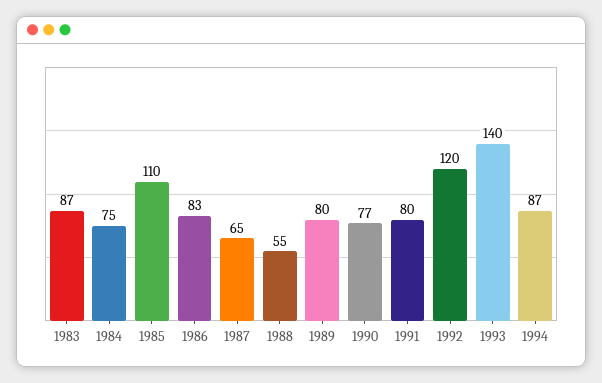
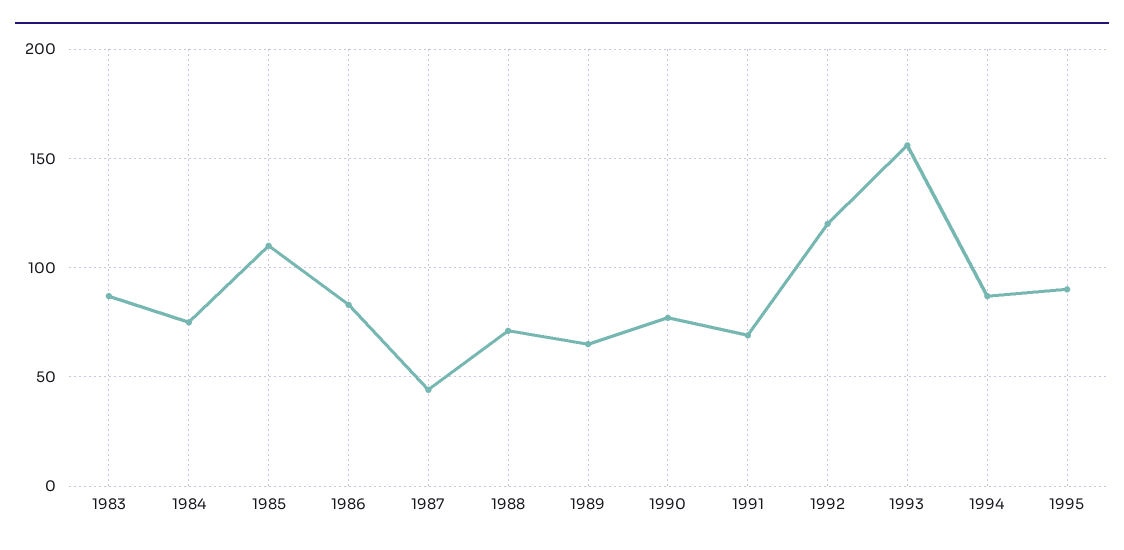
1987: 65 -> 45
1988: 55 -> 70
1989: 80 -> 65
1991: 80 -> 70
1993: 140 -> 155
1995: none -> 90

